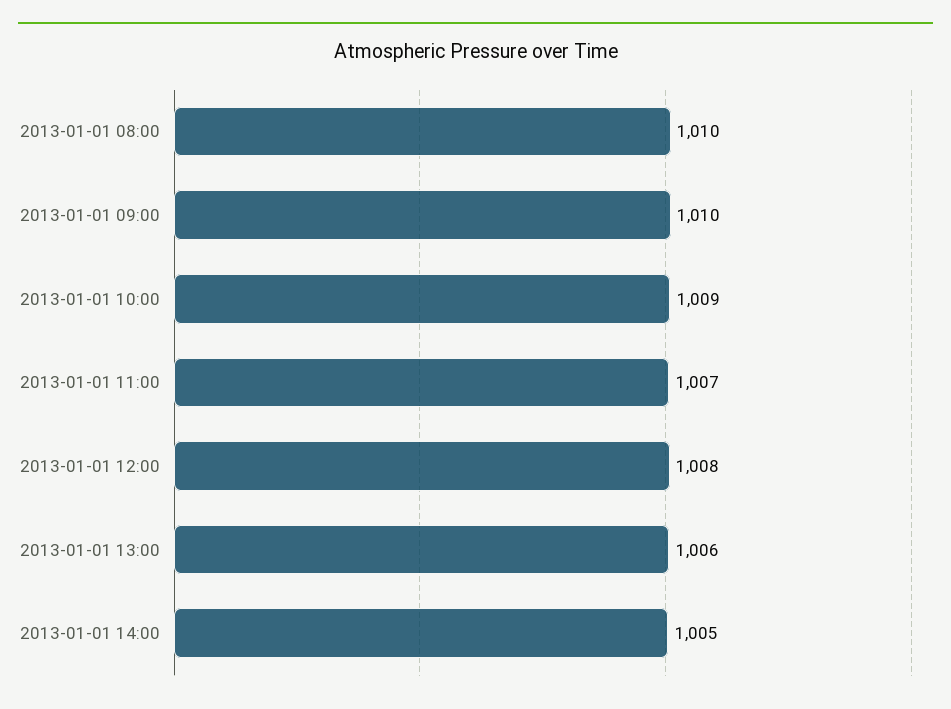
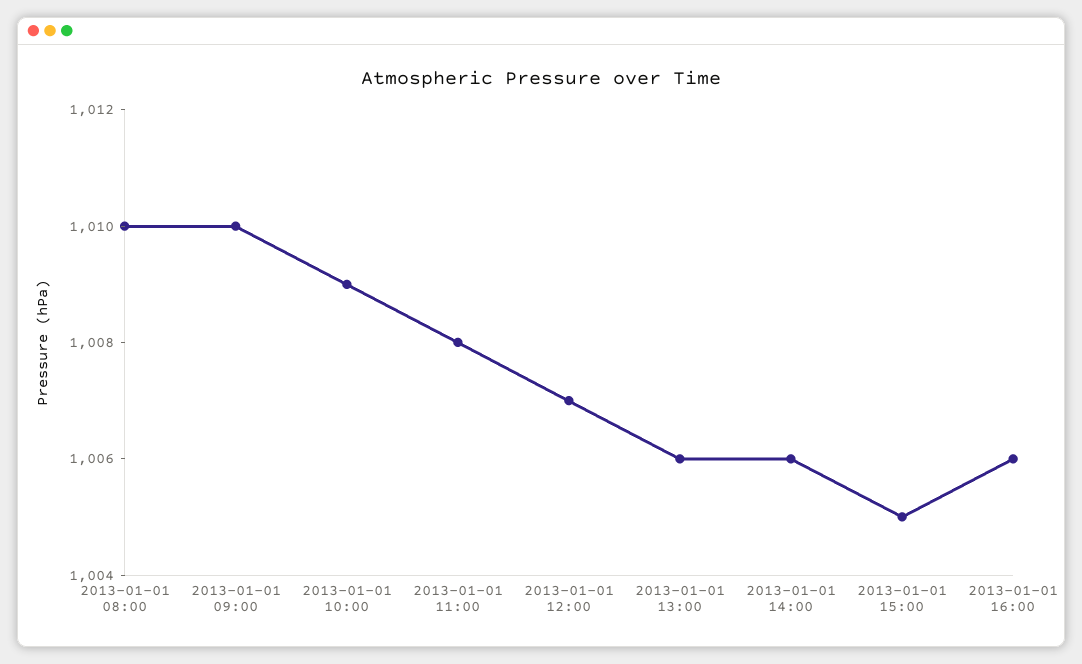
2013-01-01 11:00: 1007 -> 1008
2013-01-01 12:00: 1008 -> 1007
2013-01-01 14:00: 1005 -> 1006
2013-01-01 15:00: none -> 1005
2013-01-01 16:00: none -> 1006

